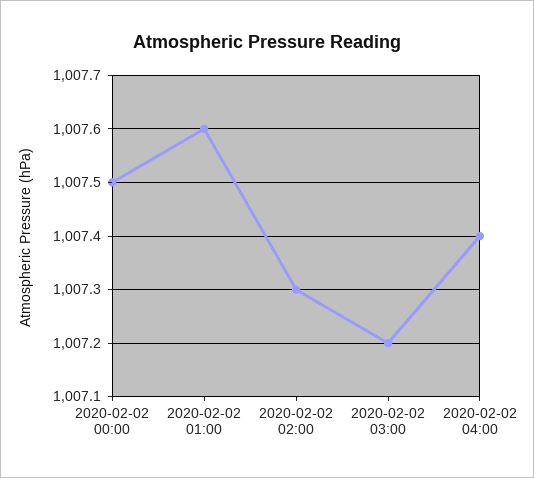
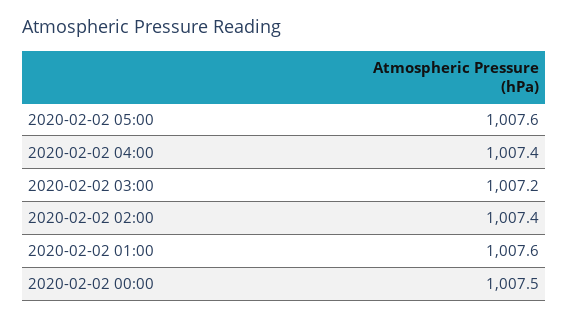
2020-02-02 02:00: 1007.3 -> 1007.4
2020-02-02 05:00: none -> 1007.6

